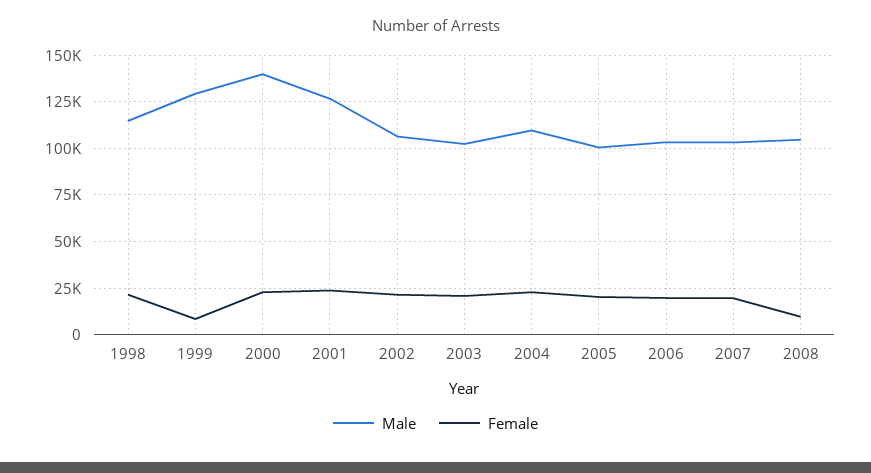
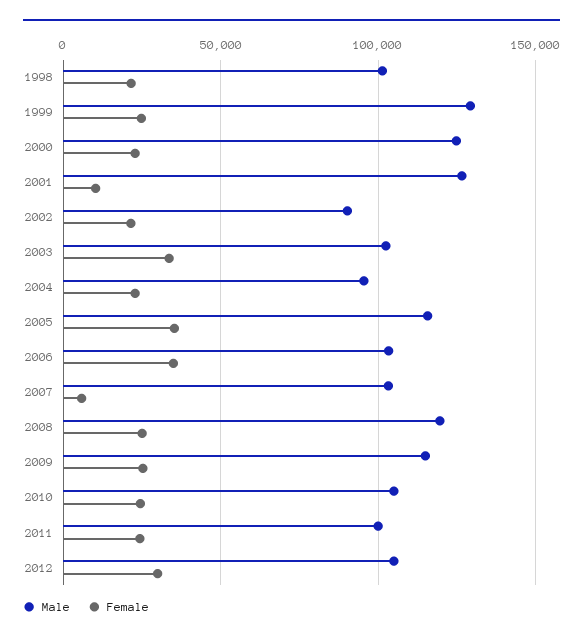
Male, 1998: 115000 -> 100000
Female, 1999: 10000 -> 25000
Male, 2000: 140000 -> 125000
Female, 2001: 25000 -> 10000
Male, 2002: 105000 -> 90000
Female, 2003: 20000 -> 35000
Male, 2004: 110000 -> 95000
Male, 2005: 100000 -> 115000
Female, 2005: 20000 -> 35000
Female, 2006: 20000 -> 35000
Female, 2007: 20000 -> 5000
Male, 2008: 105000 -> 120000
Female, 2008: 10000 -> 25000
Male, 2009: none -> 115000
Female, 2009: none -> 25000
Male, 2010: none -> 105000
Female, 2010: none -> 25000
Male, 2011: none -> 100000
Female, 2011: none -> 25000
Male, 2012: none -> 105000
Female, 2012: none -> 30000

